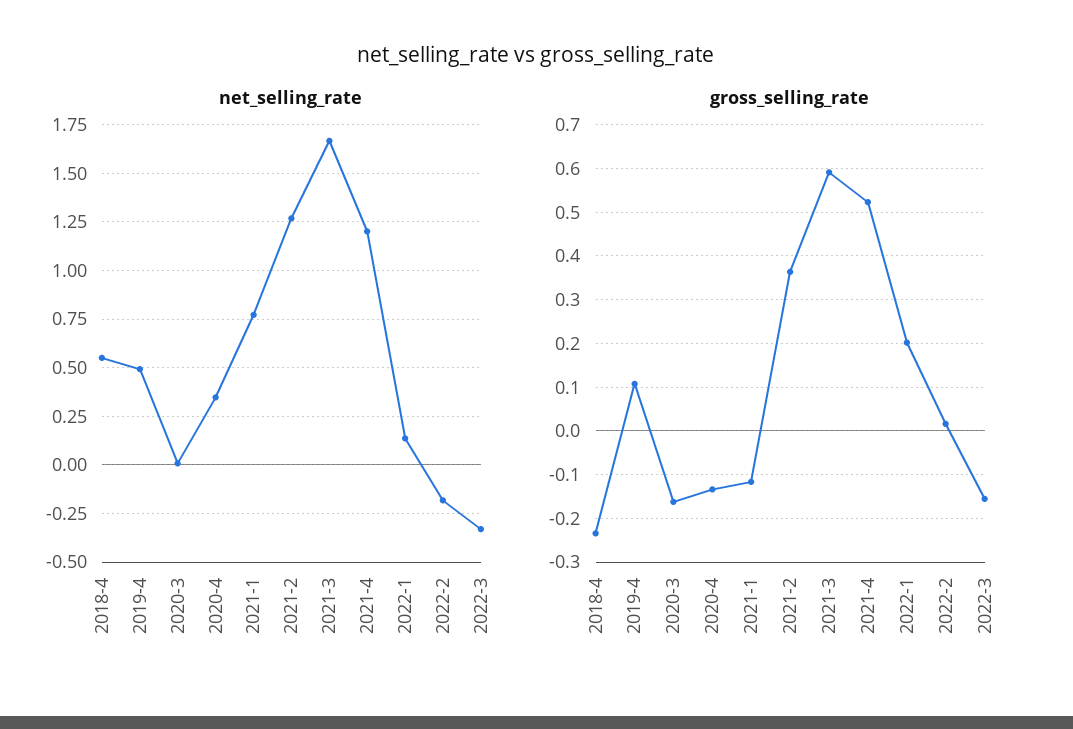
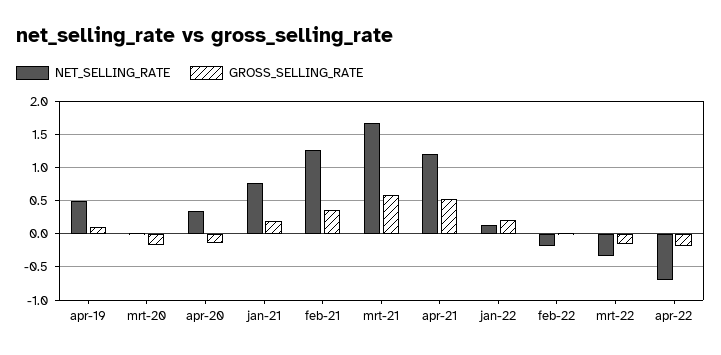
net_selling_rate, 2018-4: 0.55 -> none
gross_selling_rate, 2018-4: -0.24 -> none
gross_selling_rate, 2021-1: -0.12 -> 0.2
net_selling_rate, apr-22: none -> -0.7
gross_selling_rate, apr-22: none -> -0.2

